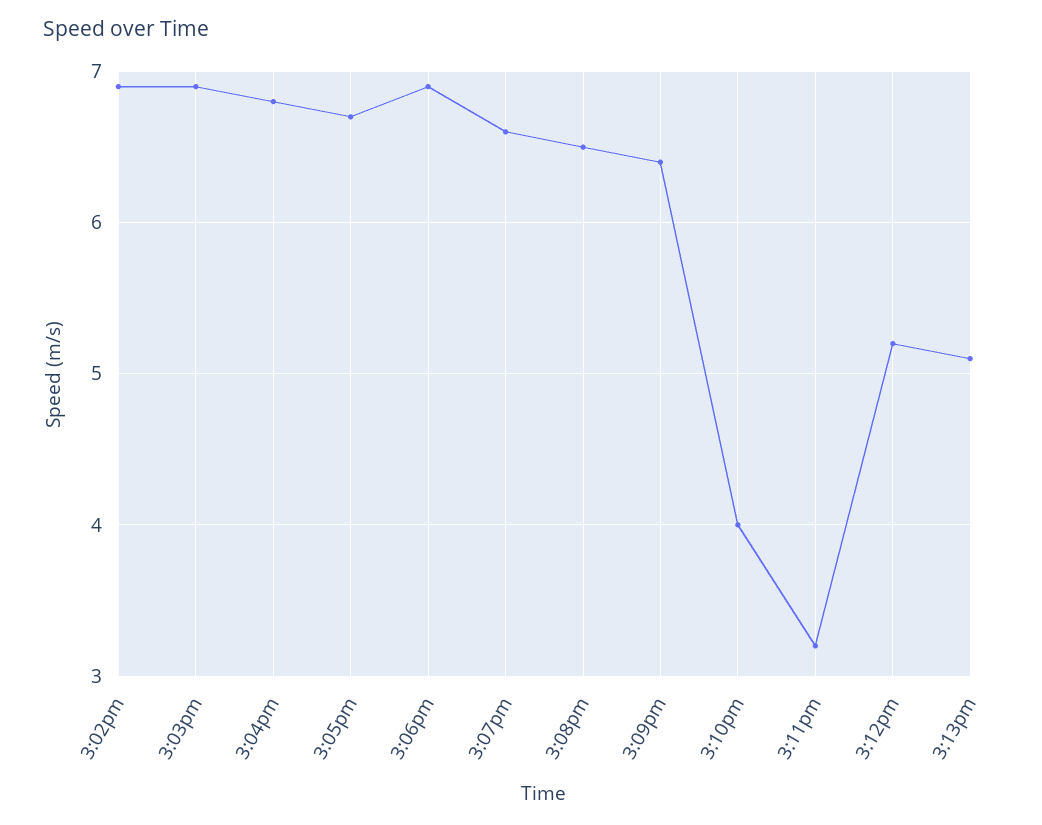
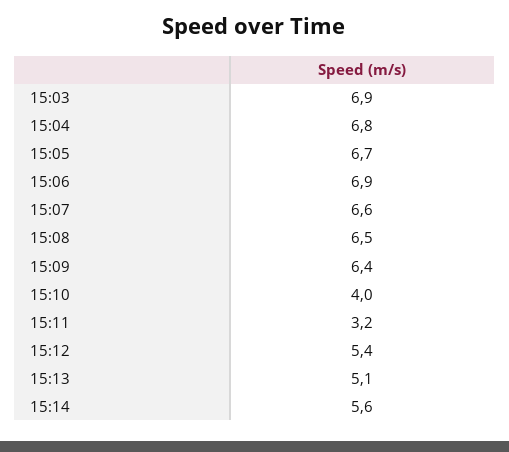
3:02pm: 6.9 -> none
3:12pm: 5.2 -> 5.4
15:14: none -> 5.6

